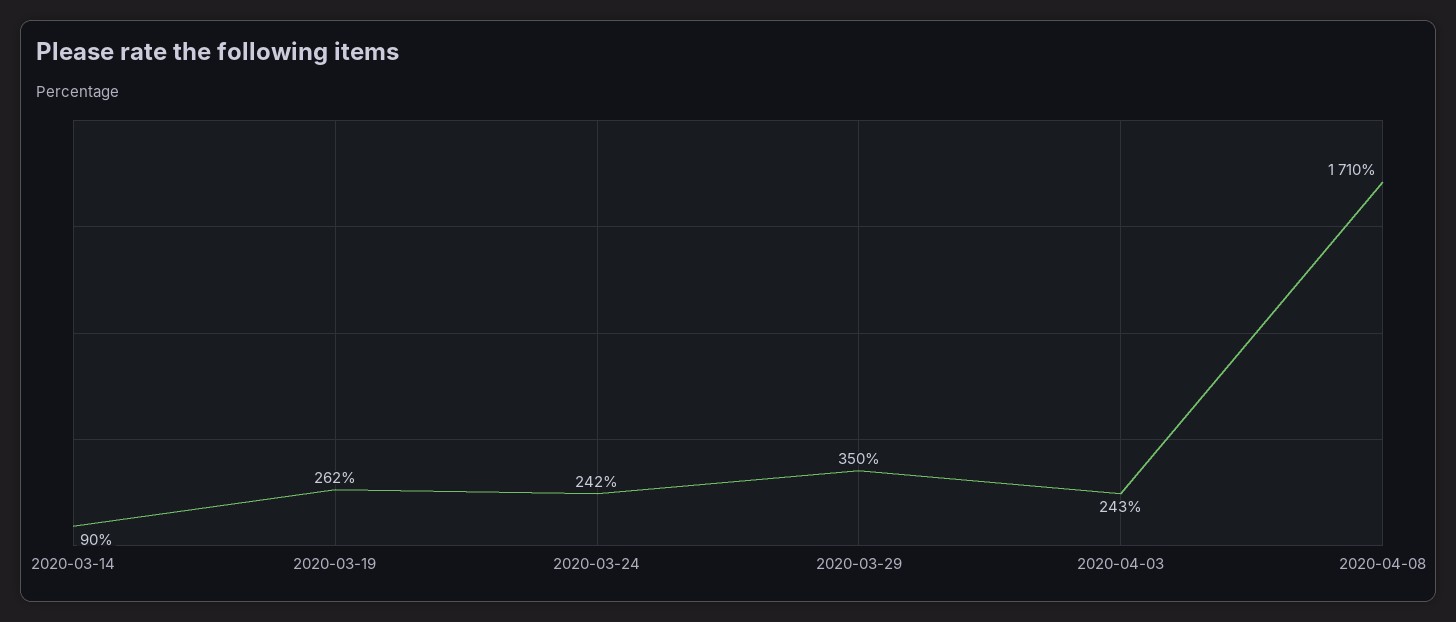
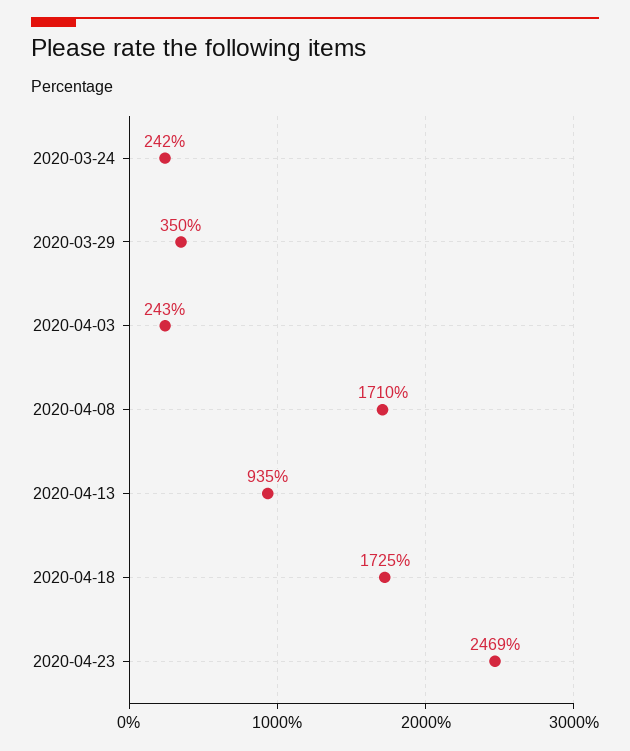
2020-03-14: 90 -> none
2020-03-19: 262 -> none
2020-04-13: none -> 935
2020-04-18: none -> 1725
2020-04-23: none -> 2469

